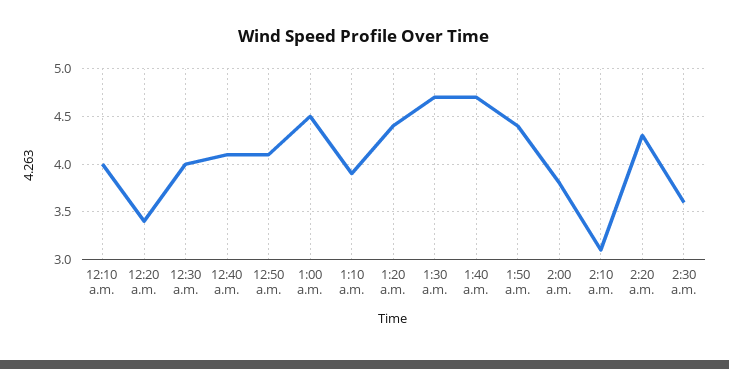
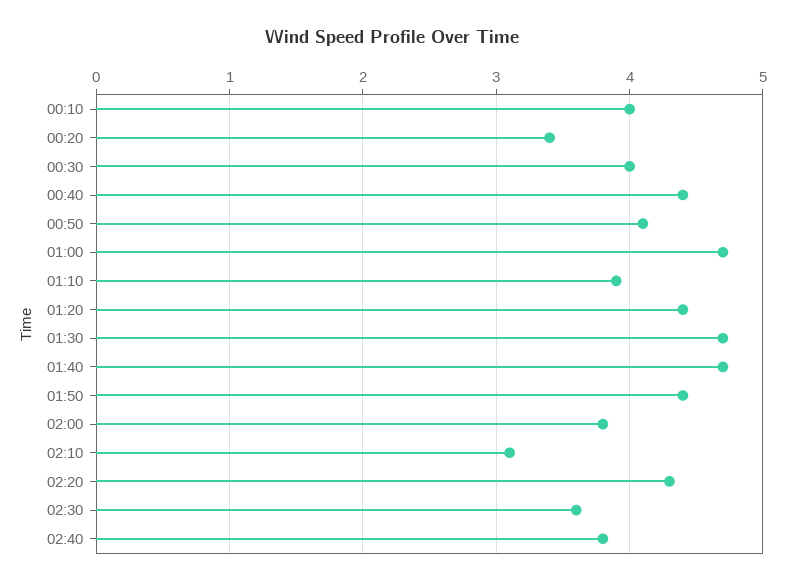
12:40 a.m.: 4.1 -> 4.4
1:00 a.m.: 4.5 -> 4.7
02:40: none -> 3.8

